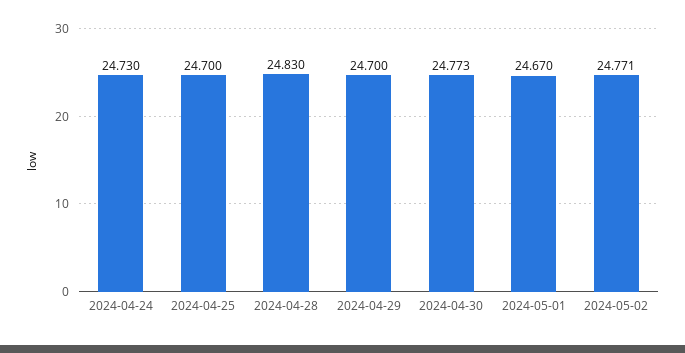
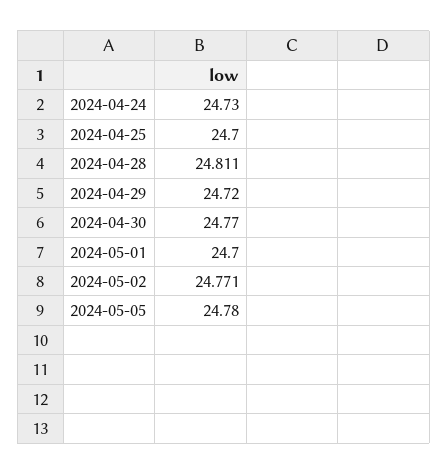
2024-04-28: 24.83 -> 24.811
2024-04-29: 24.7 -> 24.72
2024-04-30: 24.773 -> 24.77
2024-05-01: 24.67 -> 24.7
2024-05-05: none -> 24.78

